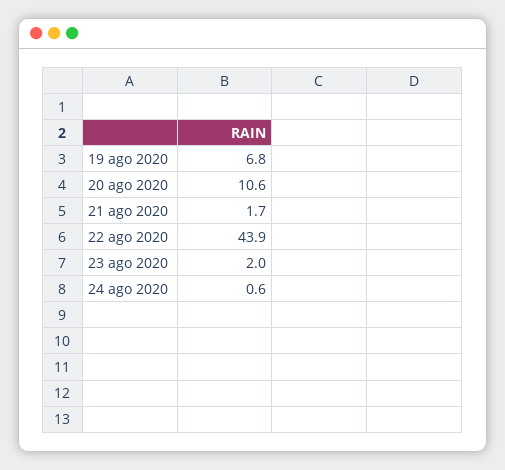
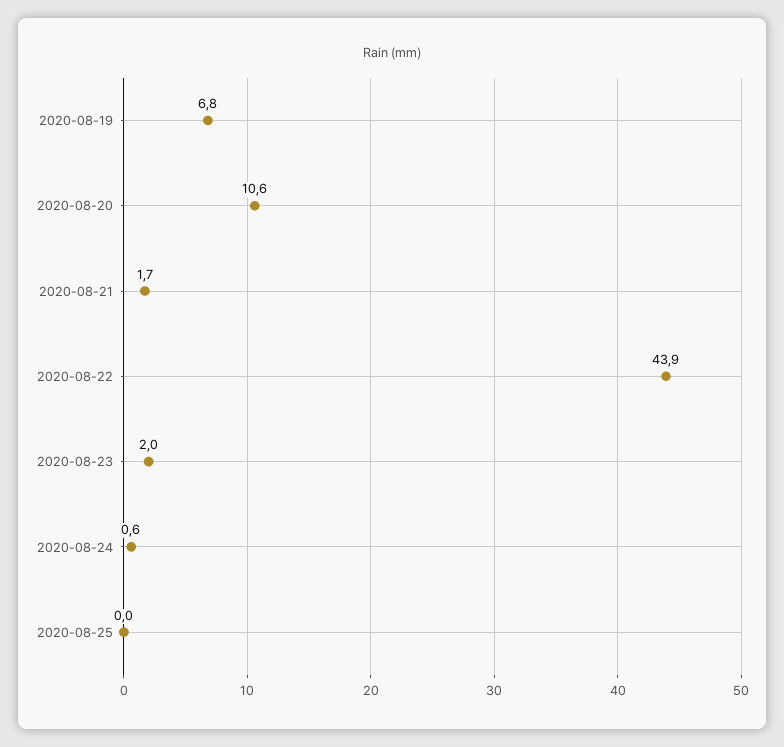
2020-08-25: none -> 0

